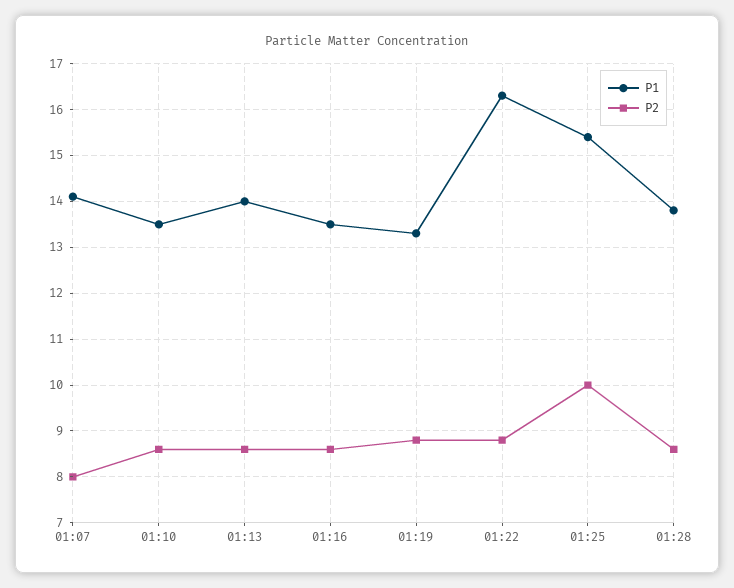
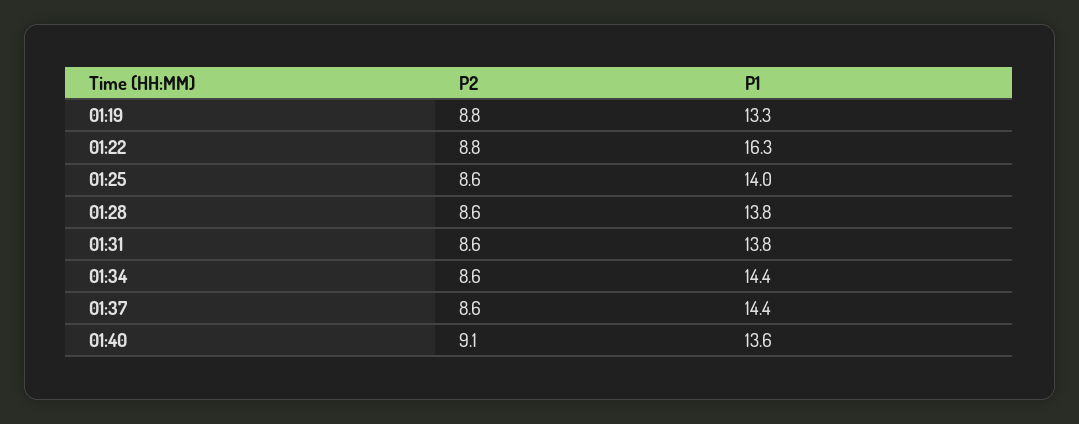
P1, 01:07: 14 -> none
P2, 01:07: 8 -> none
P1, 01:10: 13.5 -> none
P2, 01:10: 8.5 -> none
P1, 01:13: 14 -> none
P2, 01:13: 8.5 -> none
P1, 01:16: 13.5 -> none
P2, 01:16: 8.5 -> none
P1, 01:25: 15.5 -> 14
P2, 01:25: 10 -> 8.6
P2, 01:31: none -> 8.6
P1, 01:31: none -> 13.8
P2, 01:34: none -> 8.6
P1, 01:34: none -> 14.4
P2, 01:37: none -> 8.6
P1, 01:37: none -> 14.4
P2, 01:40: none -> 9.1
P1, 01:40: none -> 13.6

